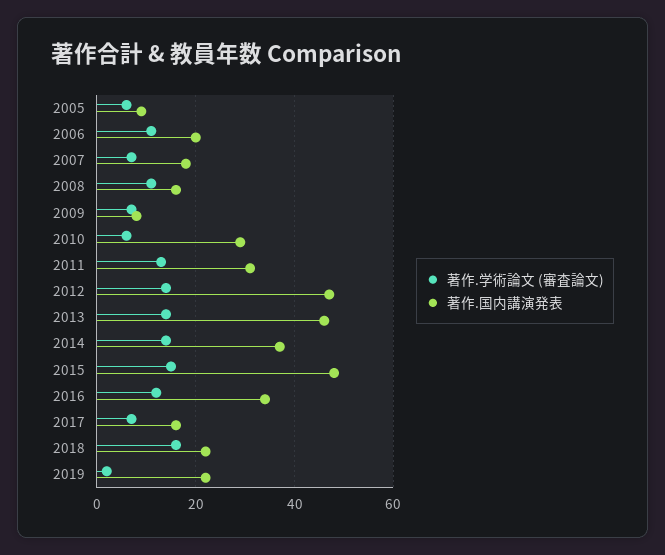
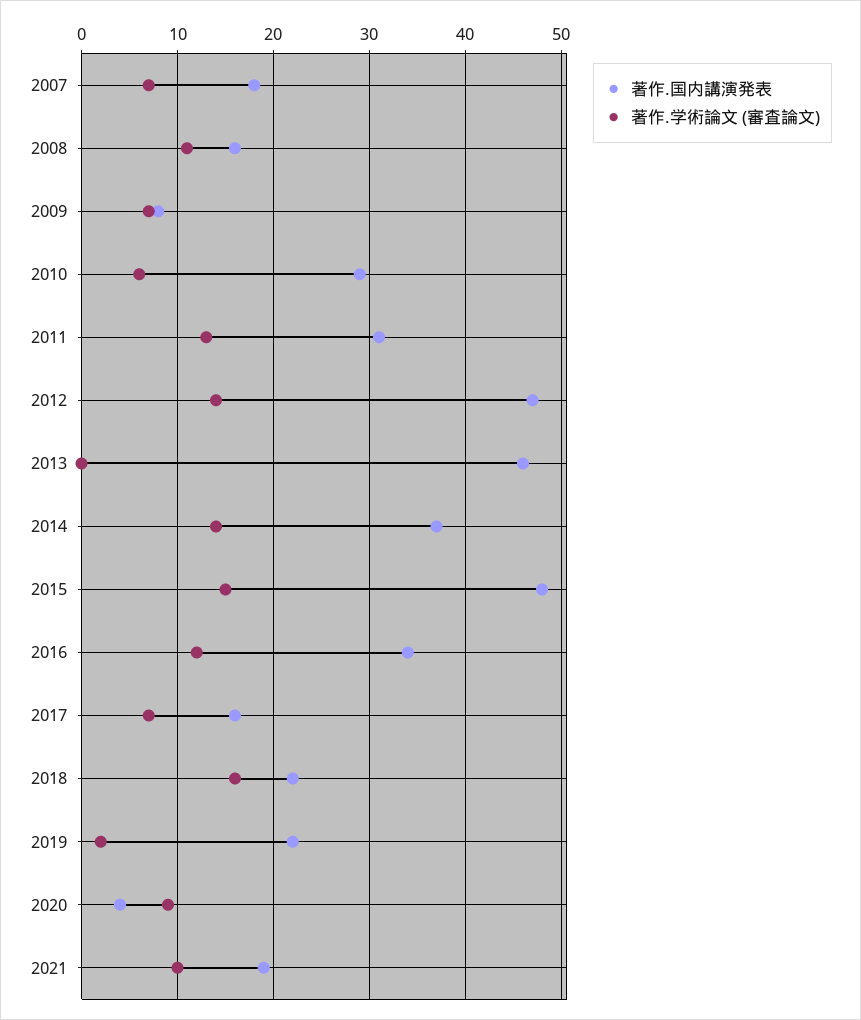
著作.学術論文 (審査論文), 2005: 5 -> none
著作.国内講演発表, 2005: 10 -> none
著作.学術論文 (審査論文), 2006: 10 -> none
著作.国内講演発表, 2006: 20 -> none
著作.学術論文 (審査論文), 2013: 15 -> 0
著作.国内講演発表, 2020: none -> 4
著作.学術論文 (審査論文), 2020: none -> 9
著作.国内講演発表, 2021: none -> 19
著作.学術論文 (審査論文), 2021: none -> 10

